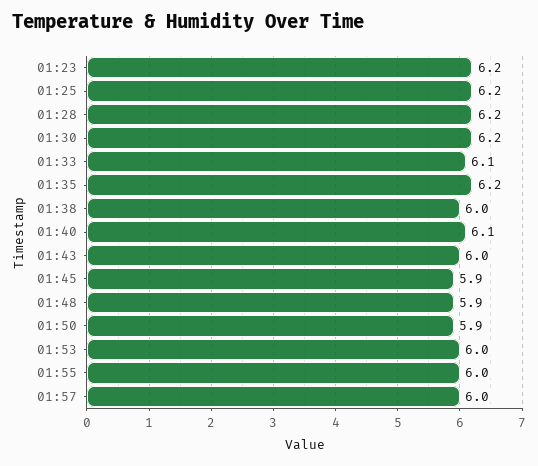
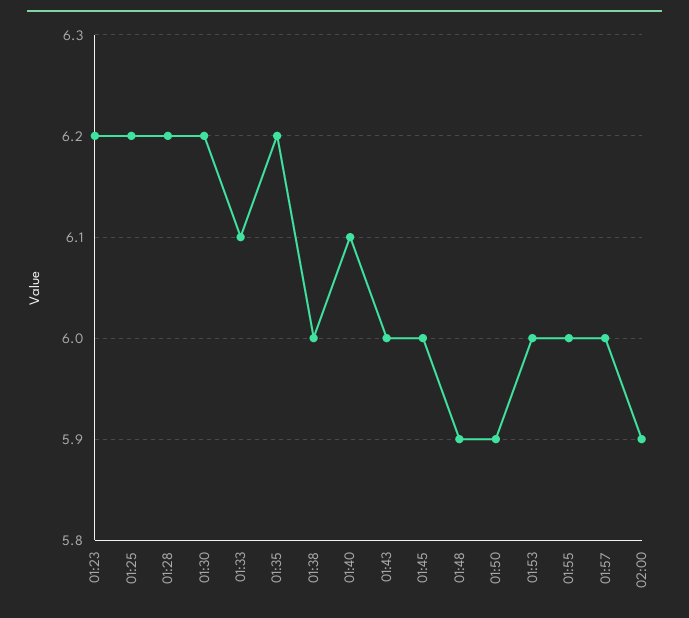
01:45: 5.9 -> 6
02:00: none -> 5.9

